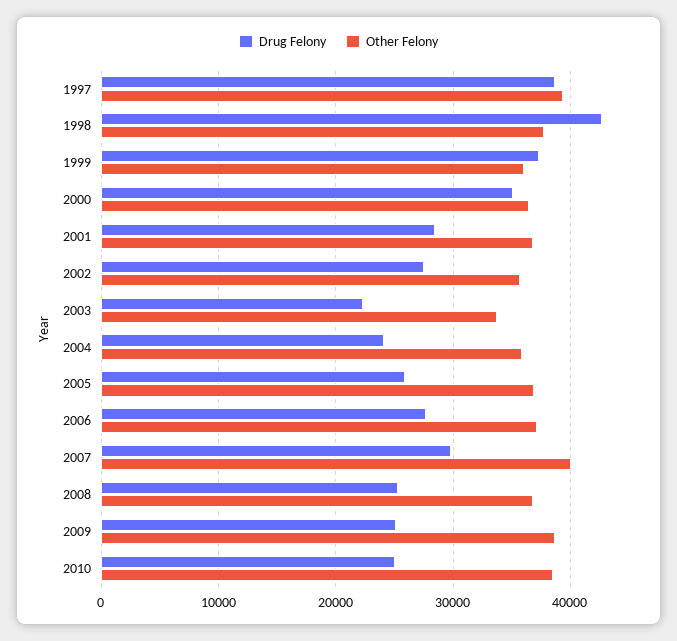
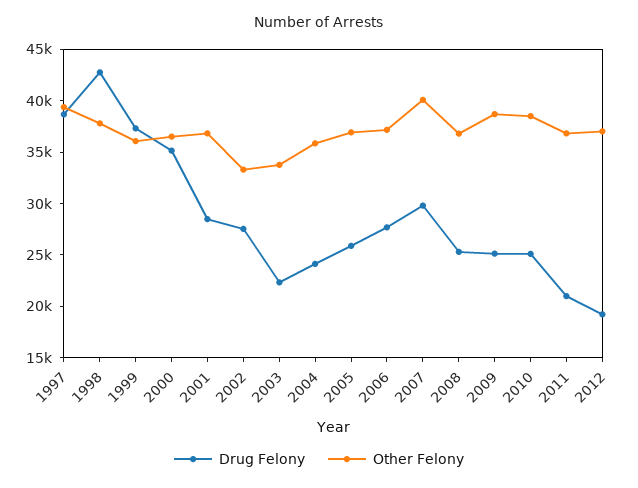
Other Felony, 2002: 36000 -> 33000
Drug Felony, 2011: none -> 21000
Other Felony, 2011: none -> 37000
Drug Felony, 2012: none -> 19000
Other Felony, 2012: none -> 37000

